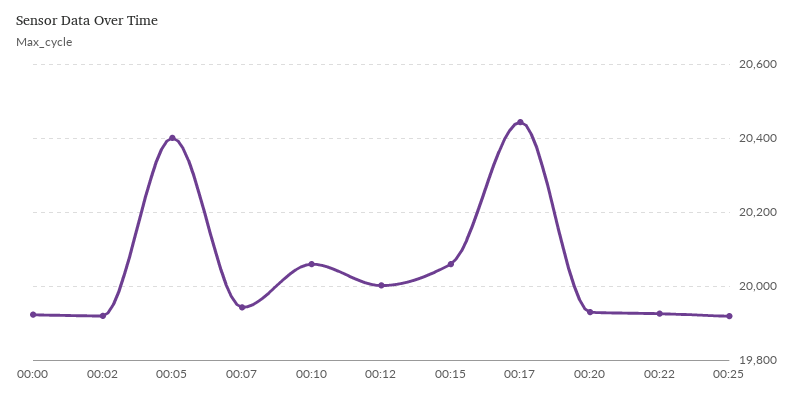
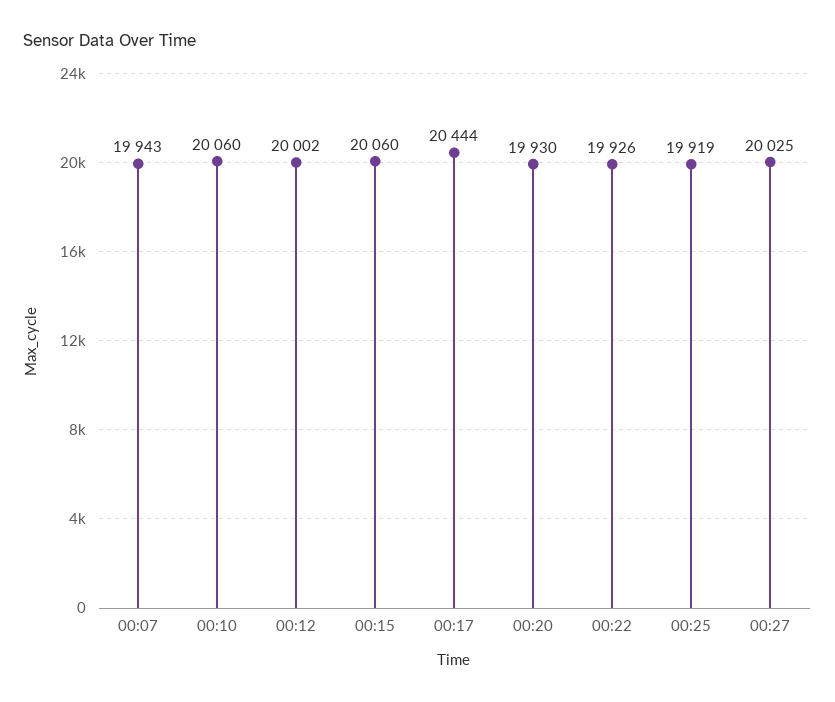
00:00: 19920 -> none
00:02: 19920 -> none
00:05: 20400 -> none
00:27: none -> 20025

